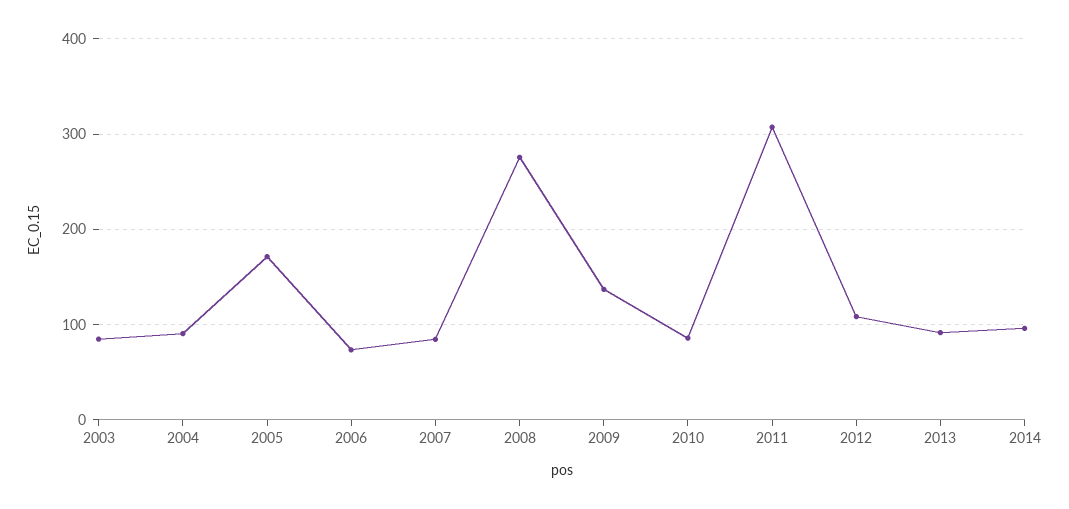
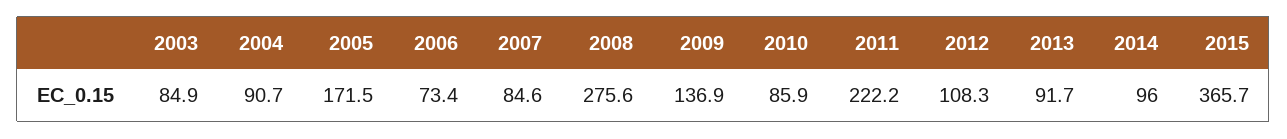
2011: 310 -> 222.2
2015: none -> 365.7

